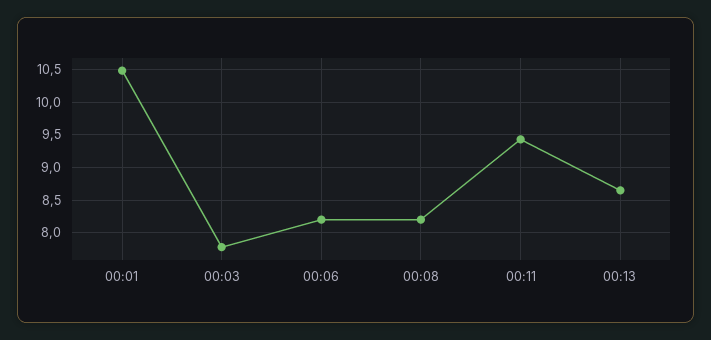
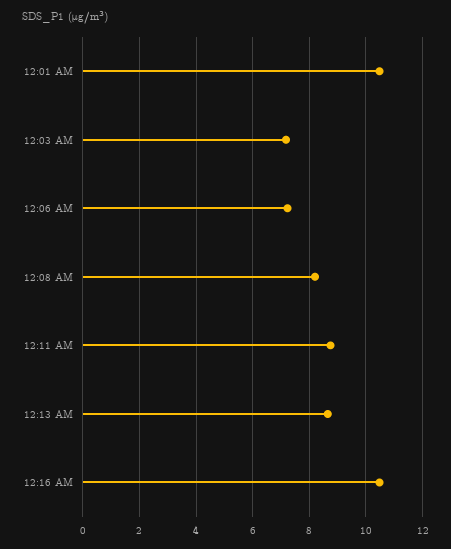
00:03: 7.8 -> 7.25
00:06: 8.2 -> 7.25
00:11: 9.4 -> 8.75
12:16 AM: none -> 10.5

